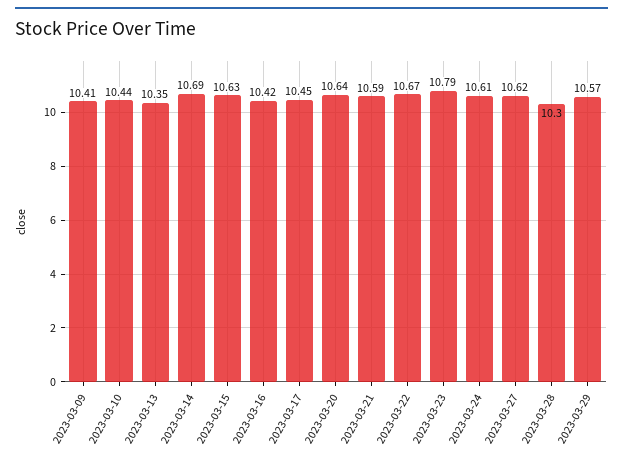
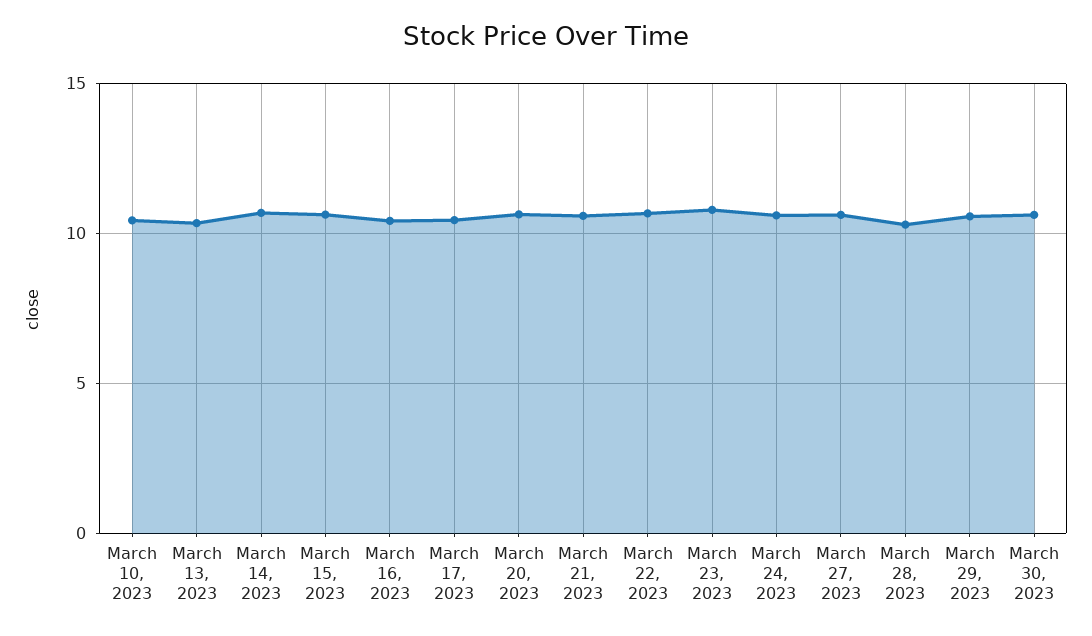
2023-03-09: 10.41 -> none
March 30, 2023: none -> 10.5

